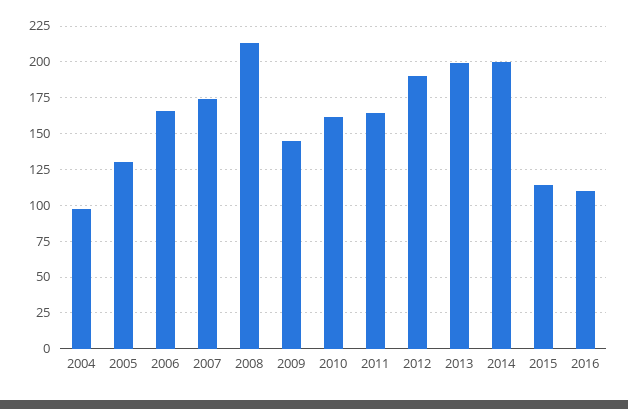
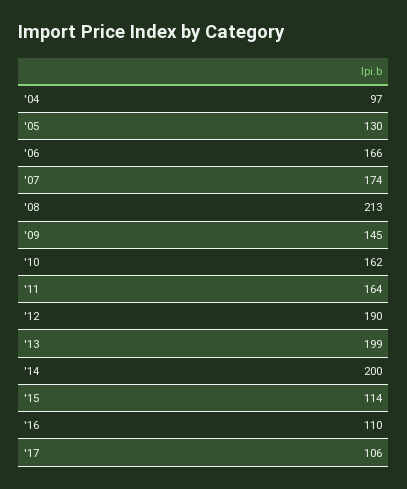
'17: none -> 106

